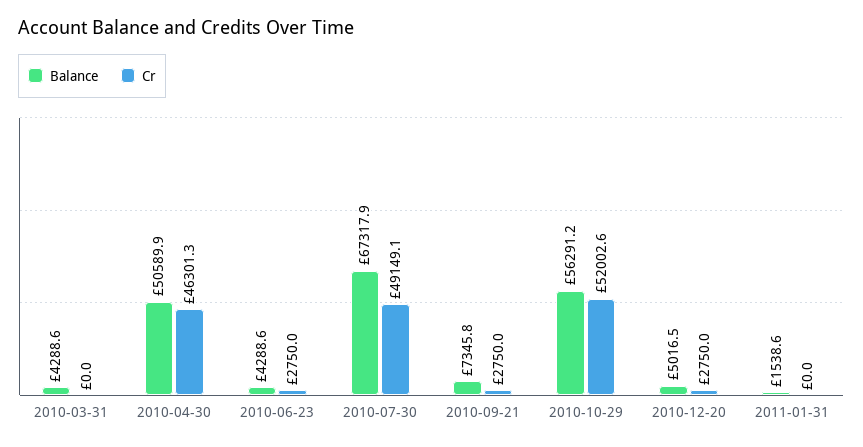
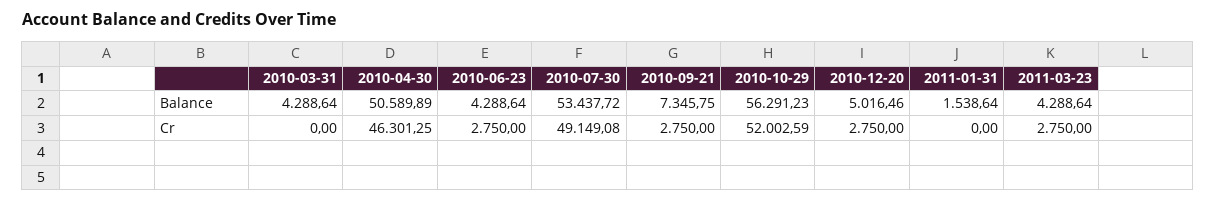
Balance, 2010-07-30: 67317.9 -> 53437.72
Balance, 2011-03-23: none -> 4288.64
Cr, 2011-03-23: none -> 2750

